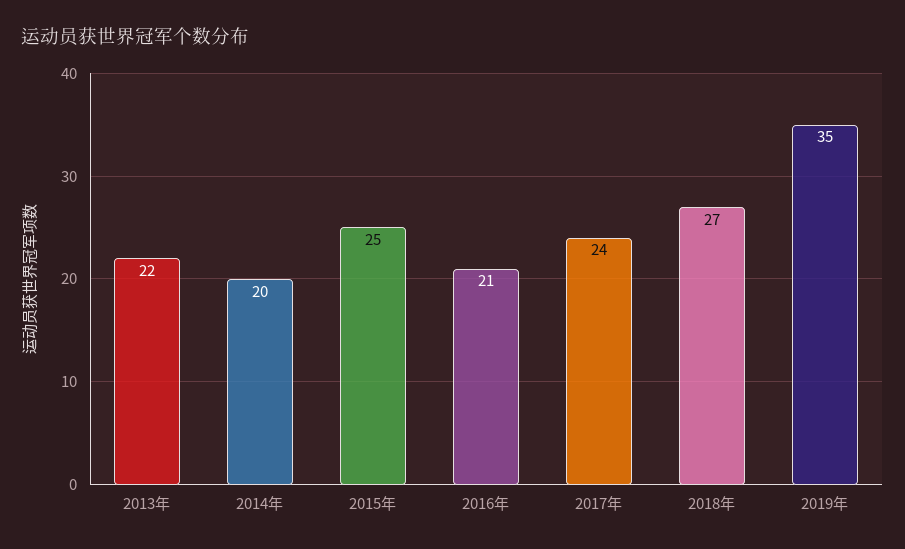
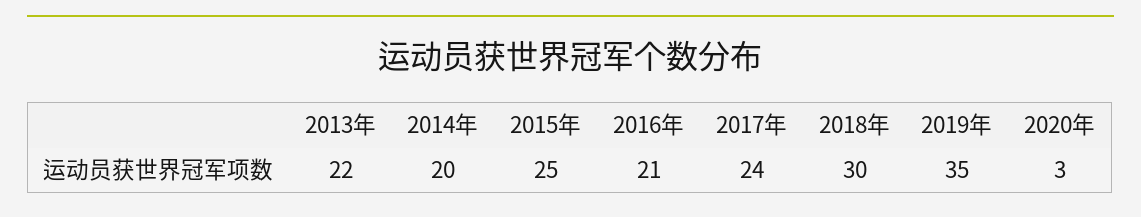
2018年: 27 -> 30
2020年: none -> 3

